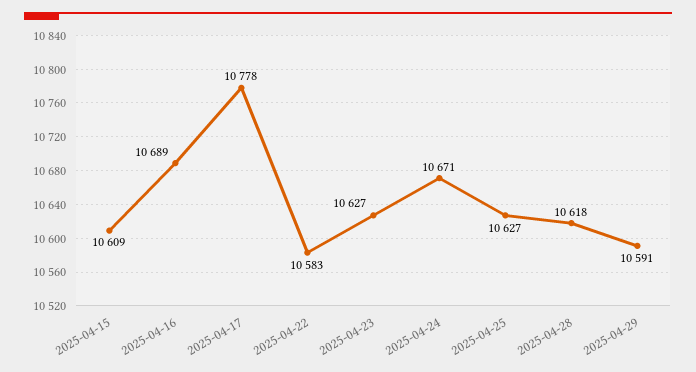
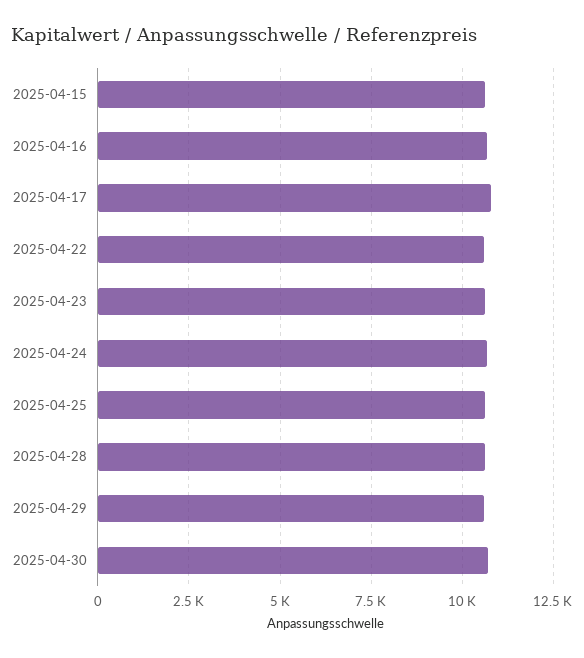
2025-04-30: none -> 10750

